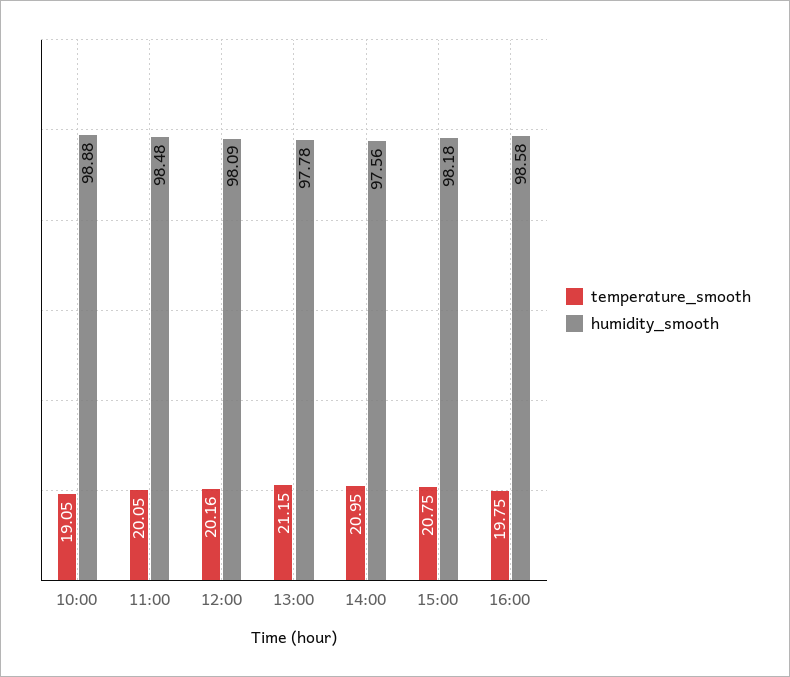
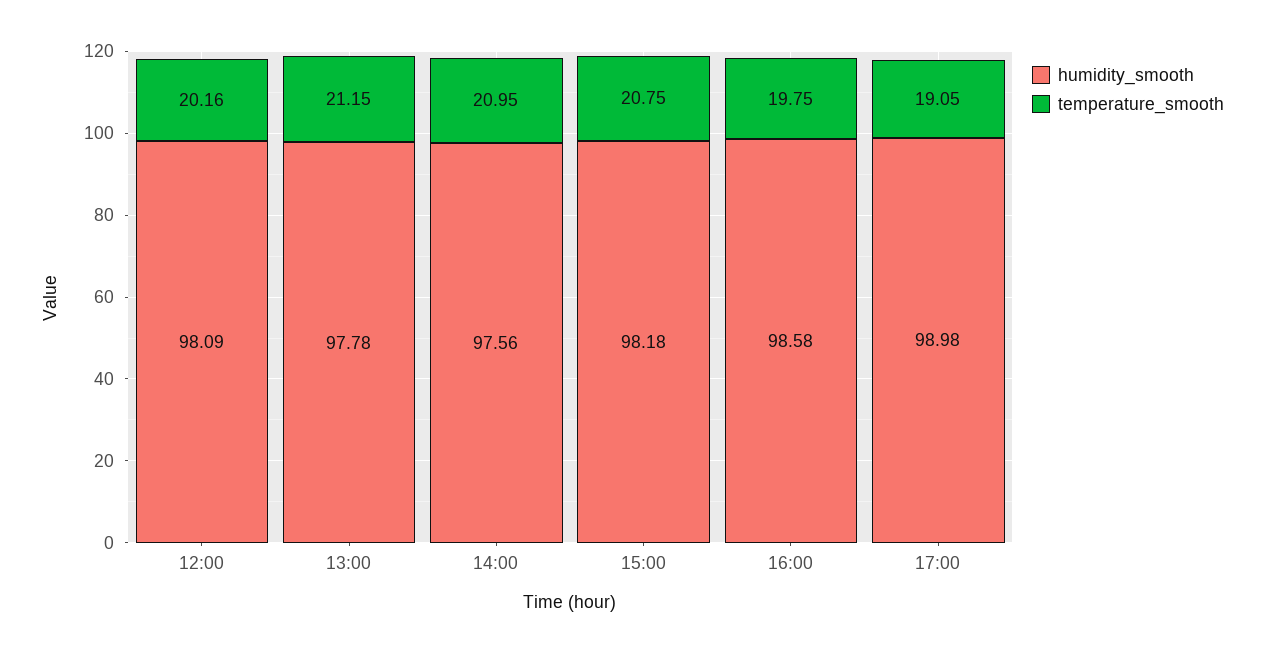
temperature_smooth, 10:00: 19.05 -> none
humidity_smooth, 10:00: 98.88 -> none
temperature_smooth, 11:00: 20.05 -> none
humidity_smooth, 11:00: 98.48 -> none
humidity_smooth, 17:00: none -> 98.98
temperature_smooth, 17:00: none -> 19.05

